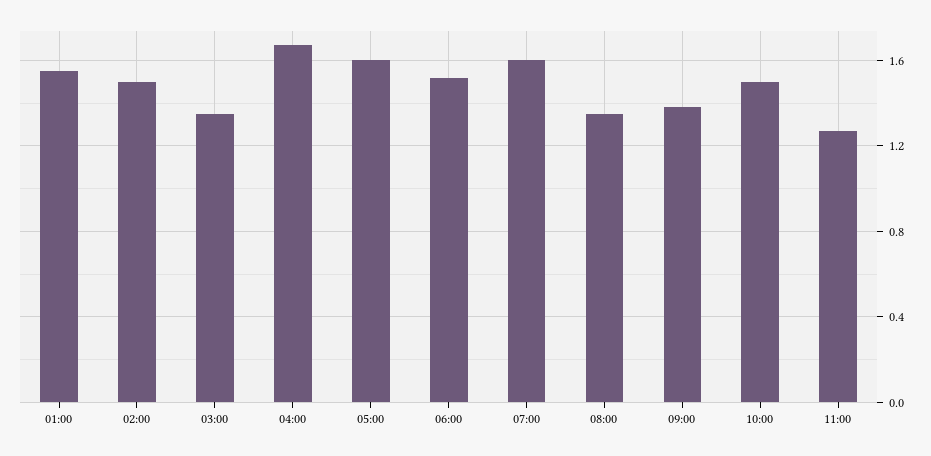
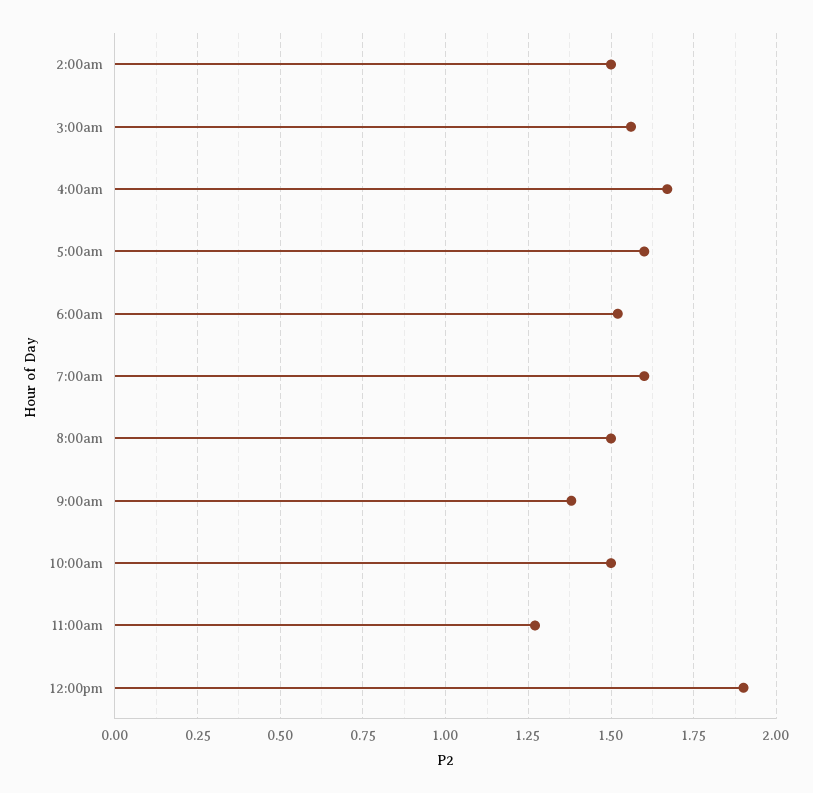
01:00: 1.55 -> none
03:00: 1.35 -> 1.55
08:00: 1.35 -> 1.5
12:00pm: none -> 1.9

